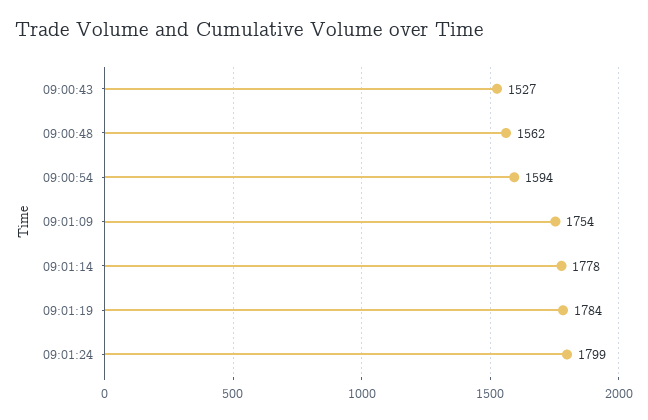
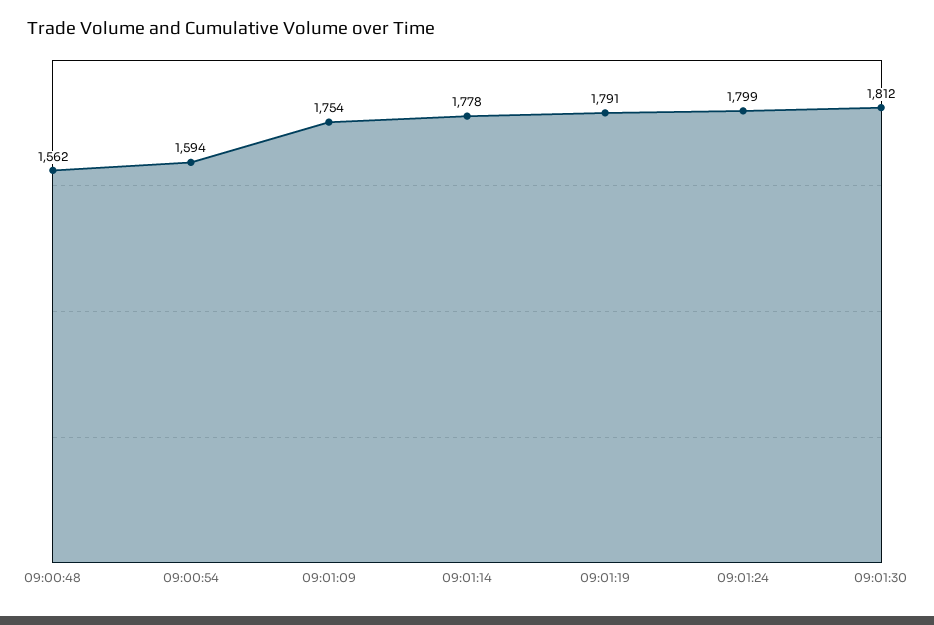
09:00:43: 1527 -> none
09:01:19: 1784 -> 1791
09:01:30: none -> 1812

